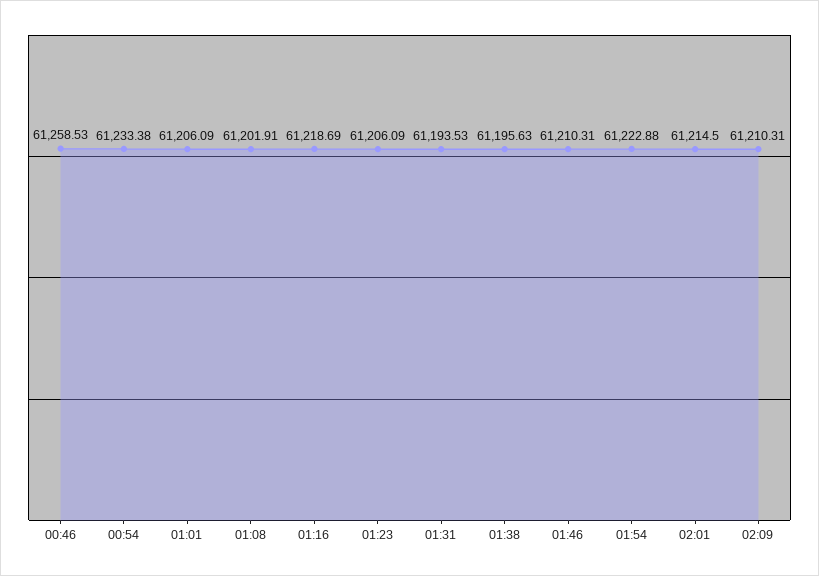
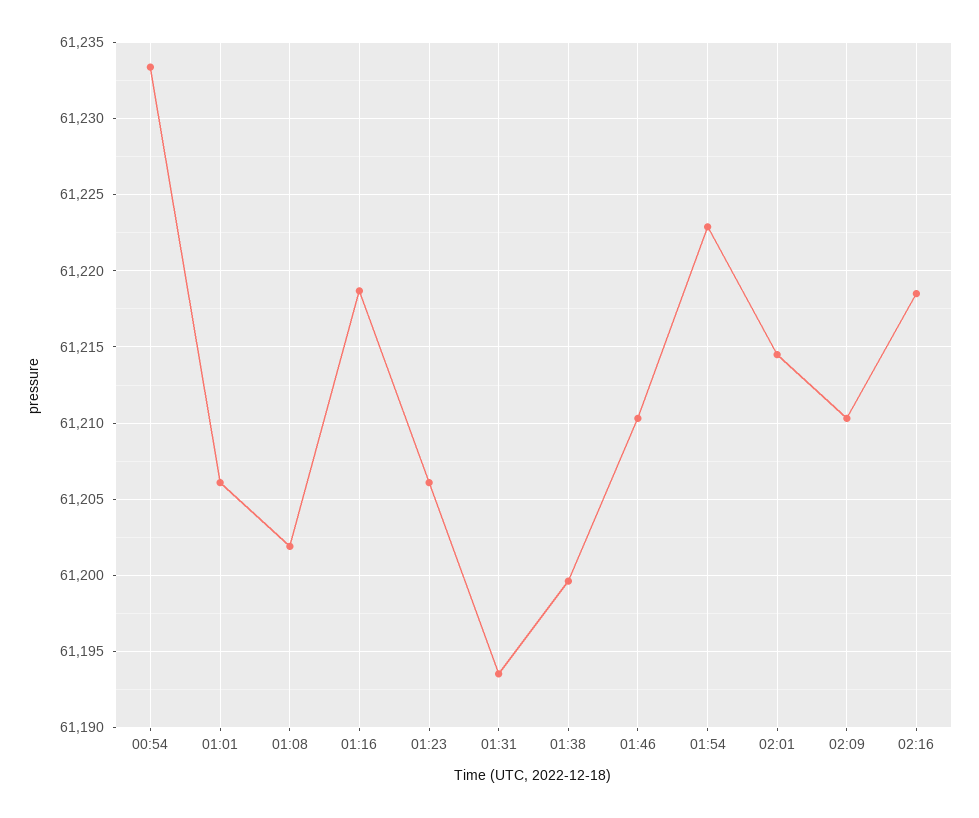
00:46: 61258.53 -> none
01:38: 61195.63 -> 61199.5
02:16: none -> 61218.5

